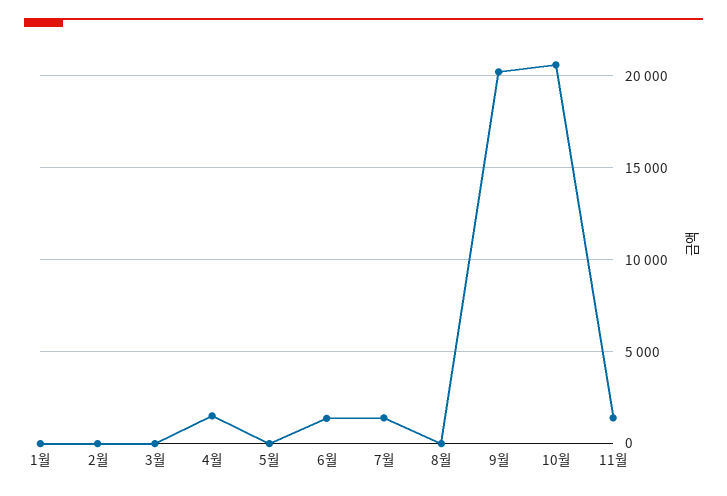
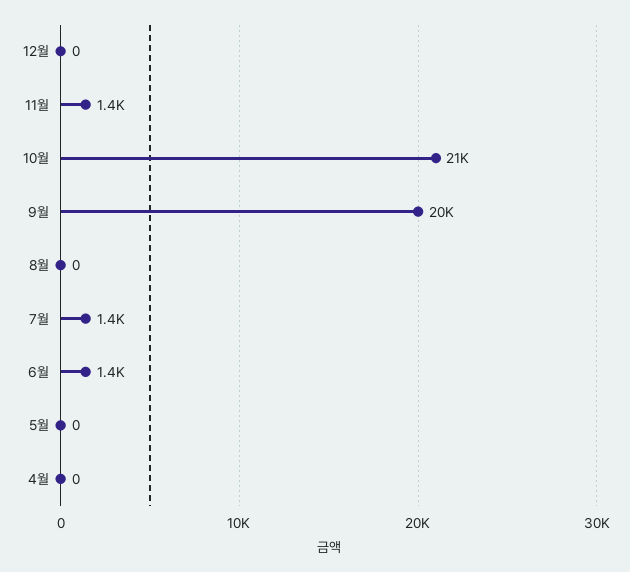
1월: 0 -> none
2월: 0 -> none
3월: 0 -> none
4월: 1500 -> 0
12월: none -> 0

